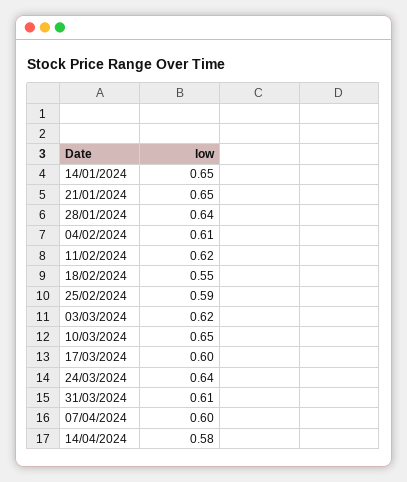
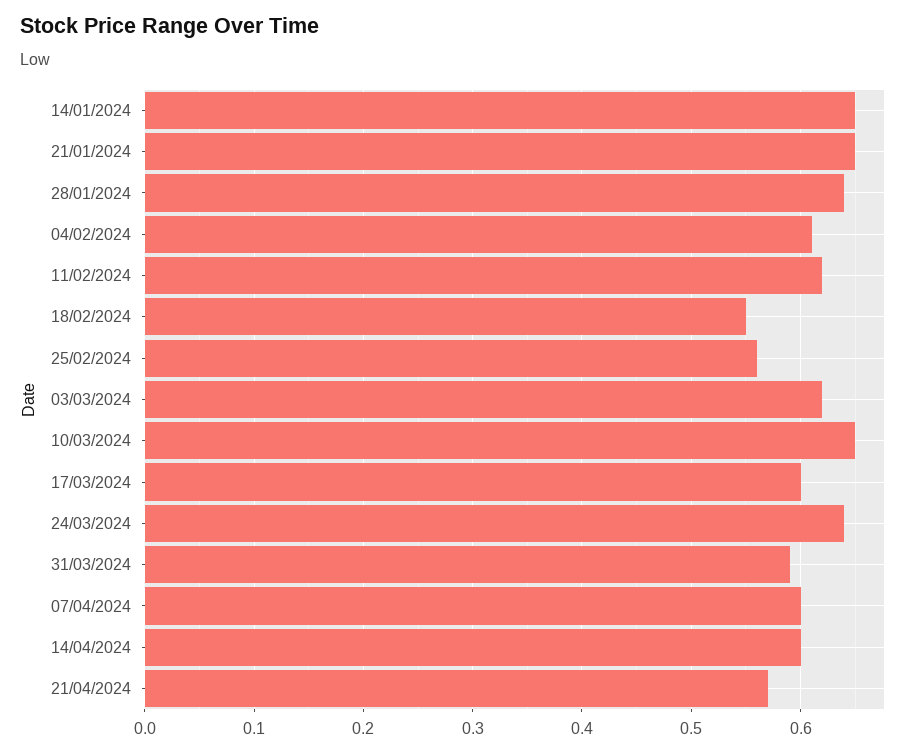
25/02/2024: 0.59 -> 0.56
31/03/2024: 0.61 -> 0.59
14/04/2024: 0.58 -> 0.6
21/04/2024: none -> 0.57

